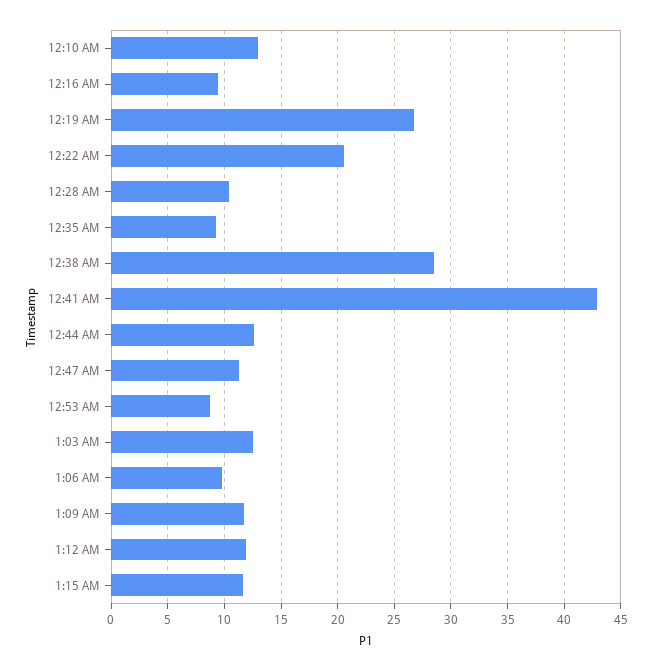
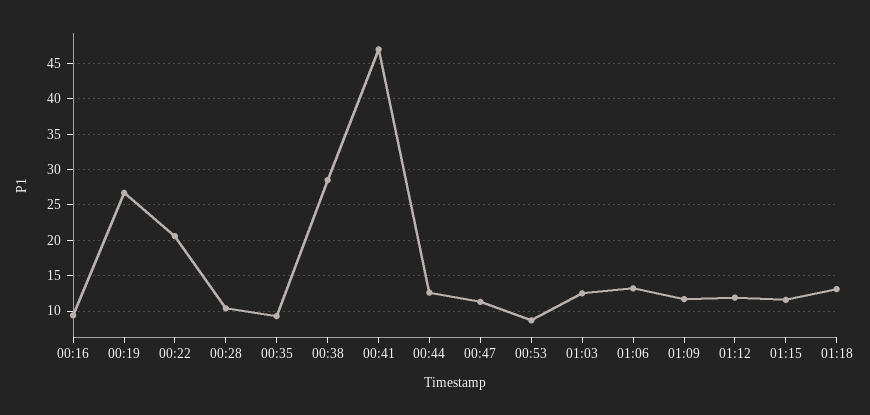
12:10 AM: 13 -> none
12:41 AM: 43 -> 47
1:06 AM: 10 -> 13
01:18: none -> 13

